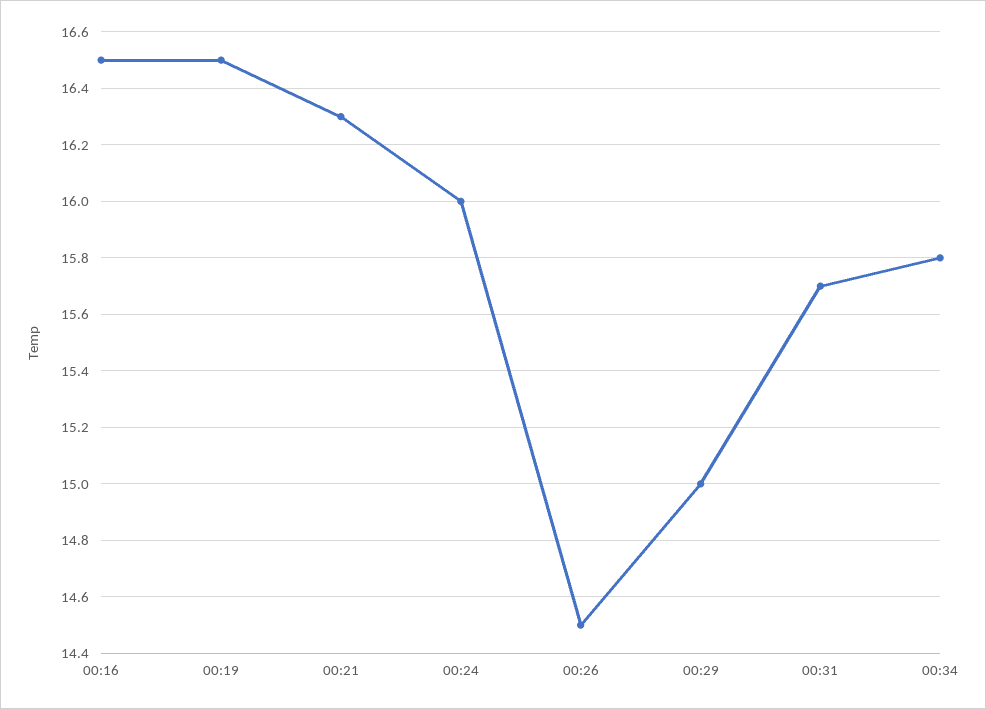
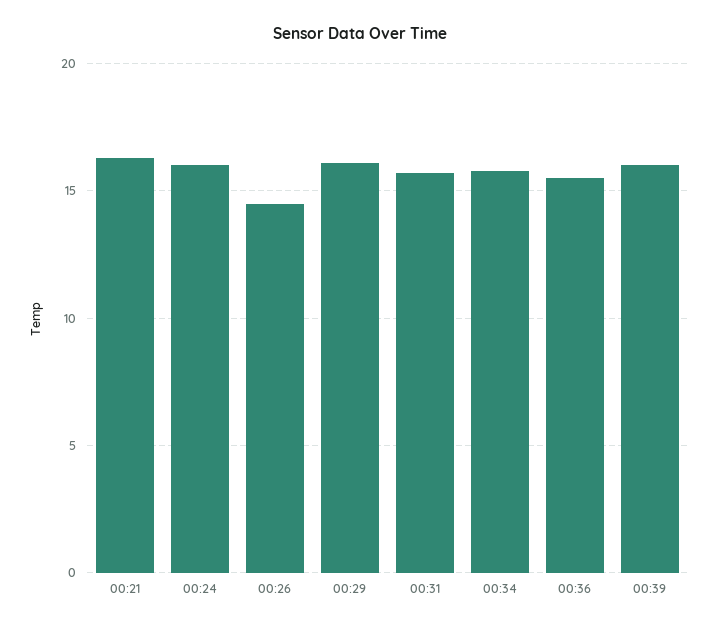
00:16: 16.5 -> none
00:19: 16.5 -> none
00:29: 15 -> 16
00:36: none -> 15.5
00:39: none -> 16

